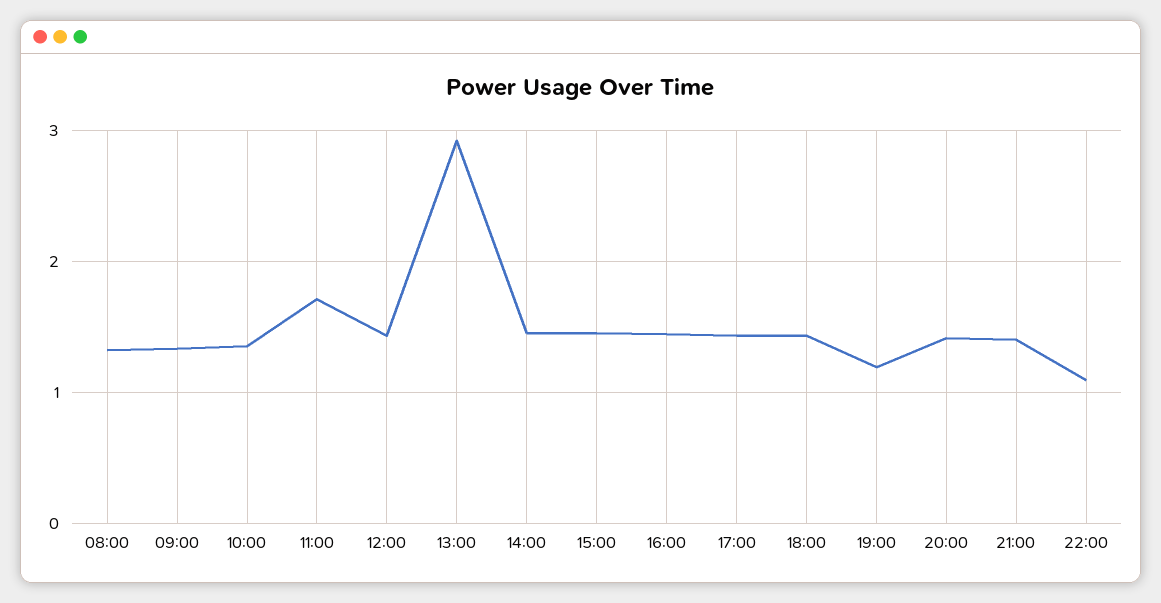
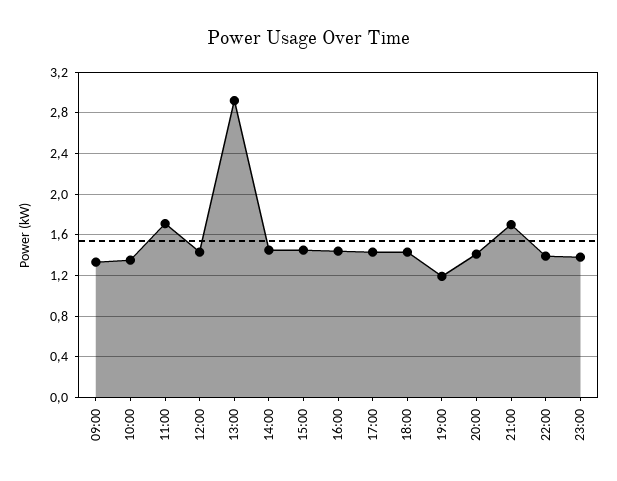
08:00: 1.3 -> none
21:00: 1.4 -> 1.7
22:00: 1.1 -> 1.4
23:00: none -> 1.4

